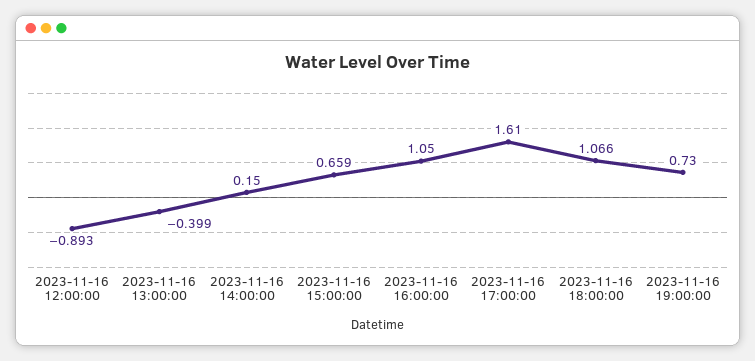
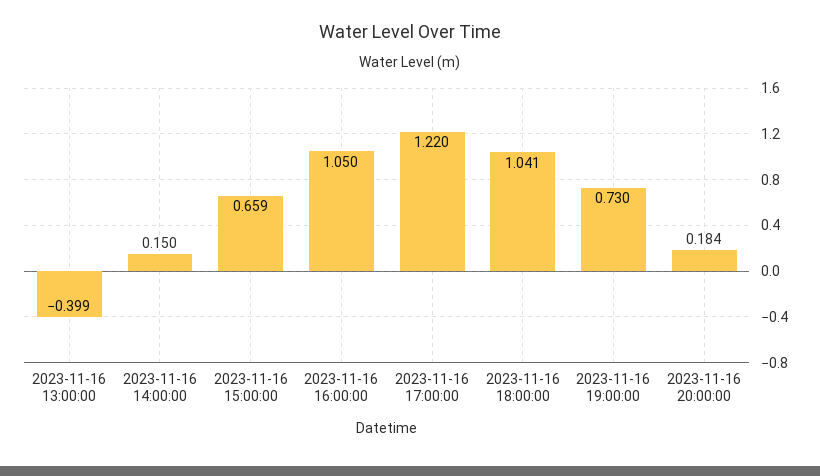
2023-11-16 12:00:00: -0.893 -> none
2023-11-16 17:00:00: 1.61 -> 1.22
2023-11-16 18:00:00: 1.066 -> 1.041
2023-11-16 20:00:00: none -> 0.184

